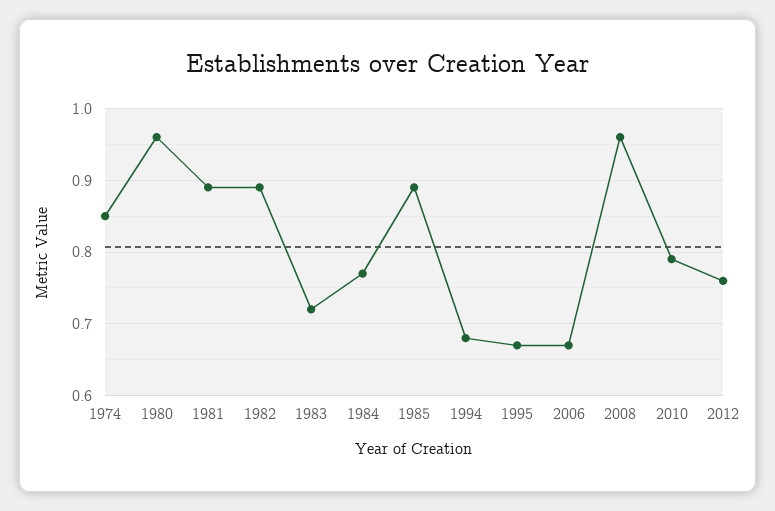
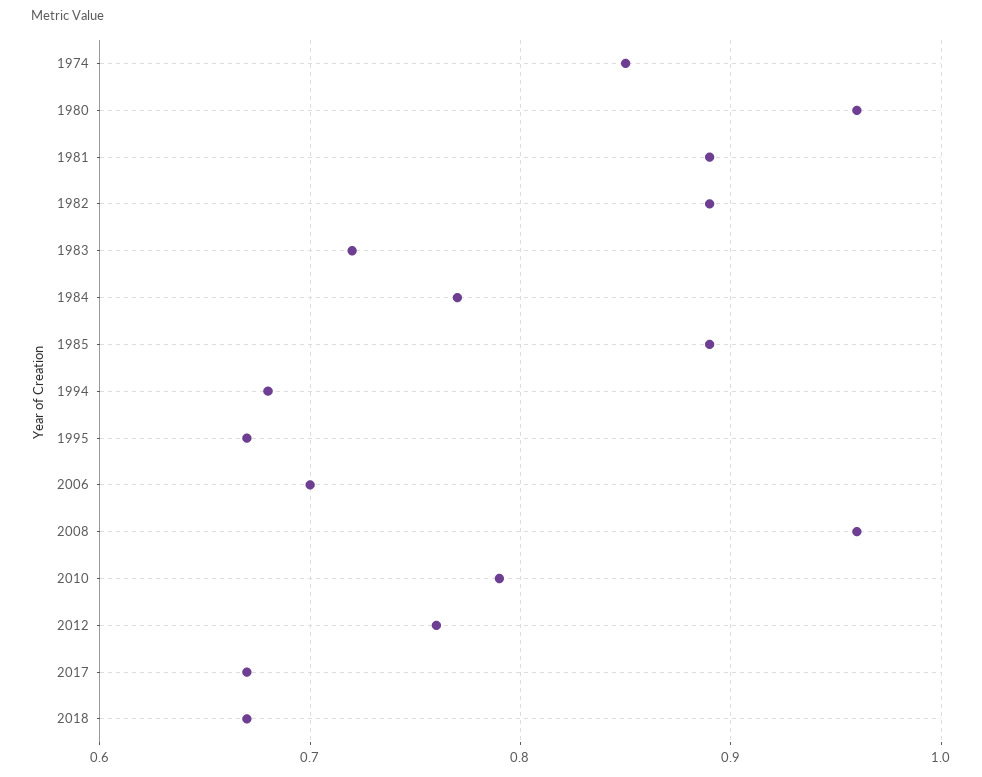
2006: 0.67 -> 0.7
2017: none -> 0.67
2018: none -> 0.67

